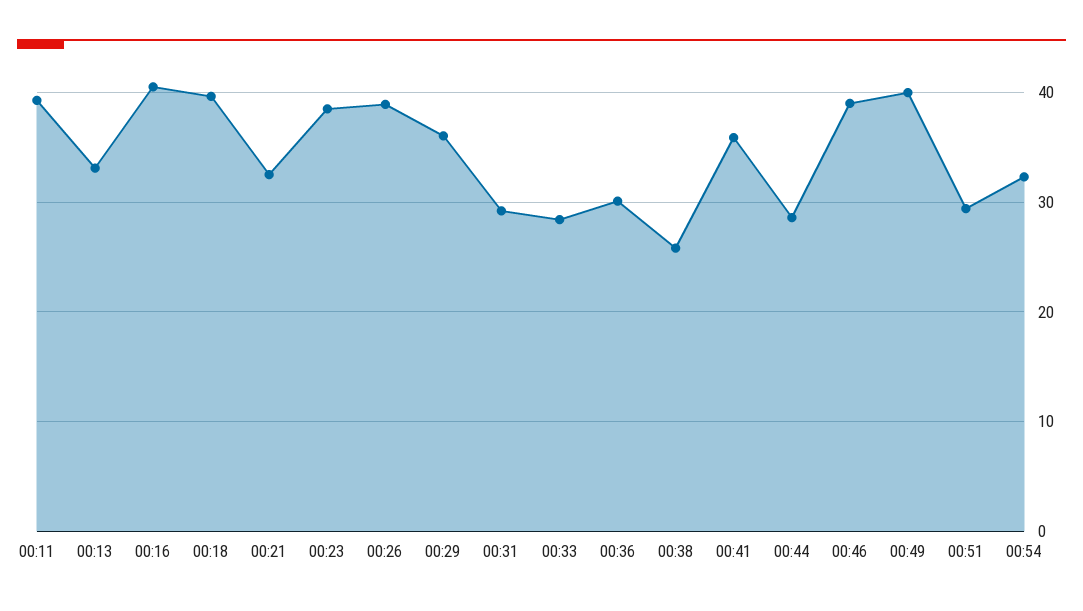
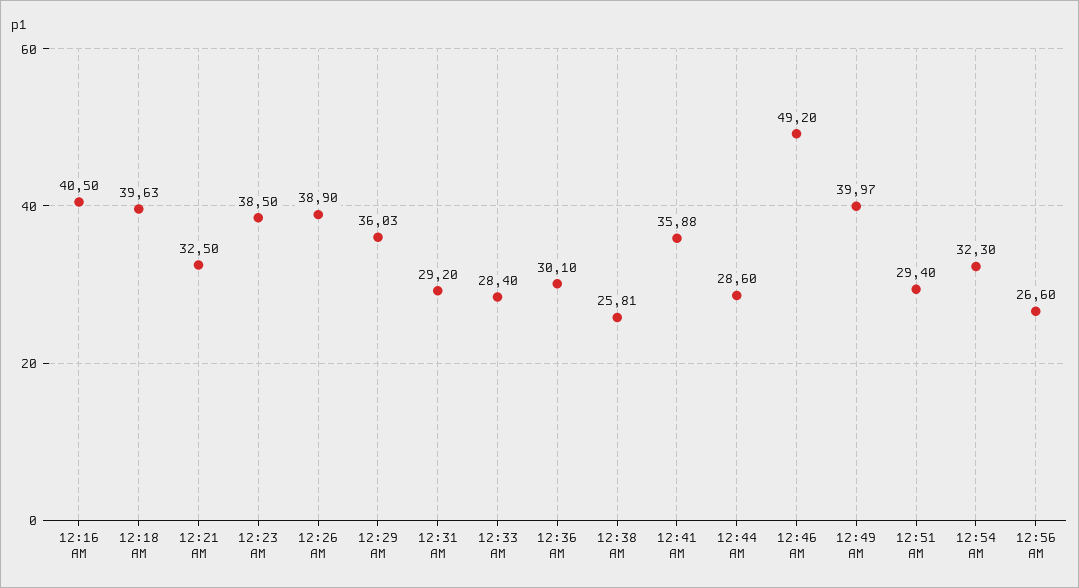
00:11: 39 -> none
00:13: 33 -> none
00:46: 39 -> 49.2
12:56 AM: none -> 26.6

